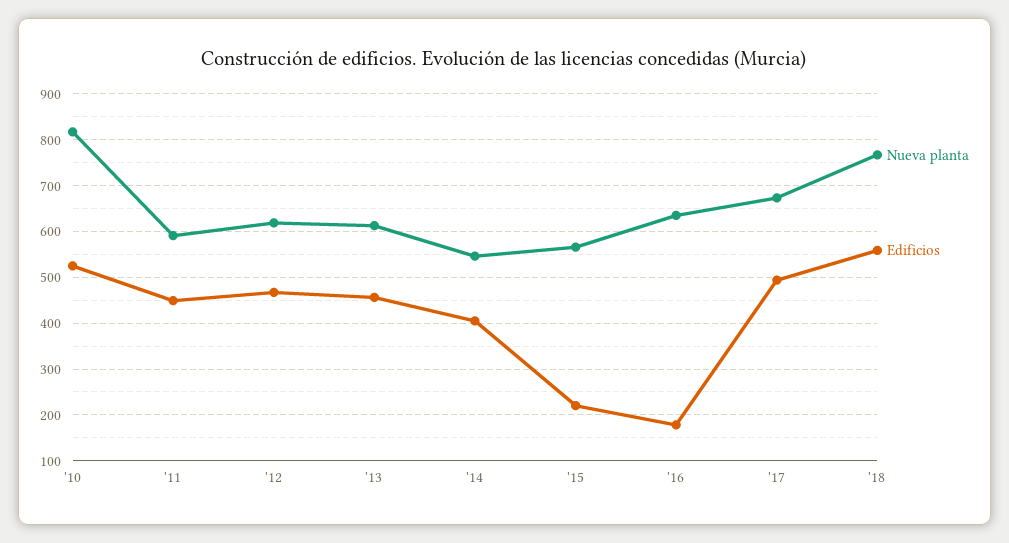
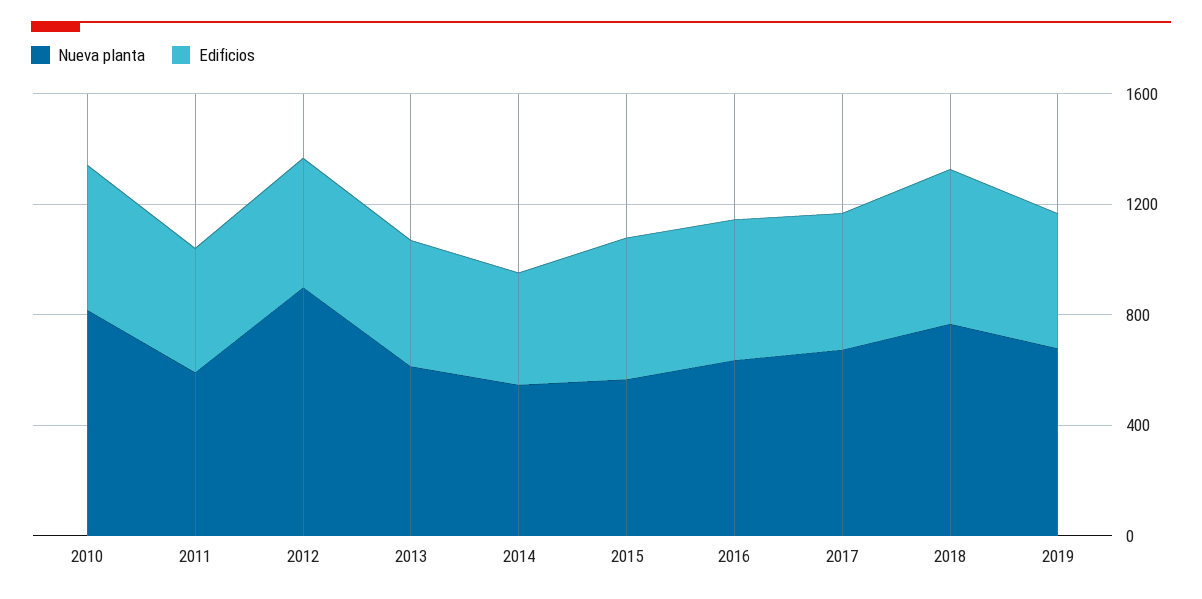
Nueva planta, '12: 620 -> 900
Edificios, '15: 220 -> 500
Edificios, '16: 180 -> 500
Nueva planta, 2019: none -> 700
Edificios, 2019: none -> 500

